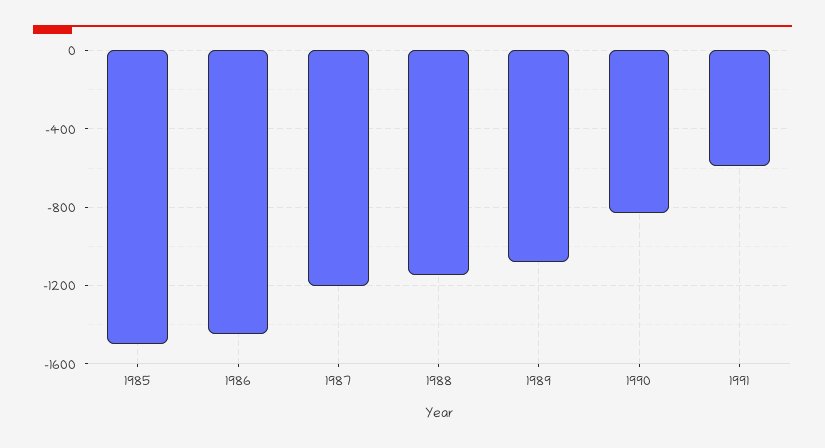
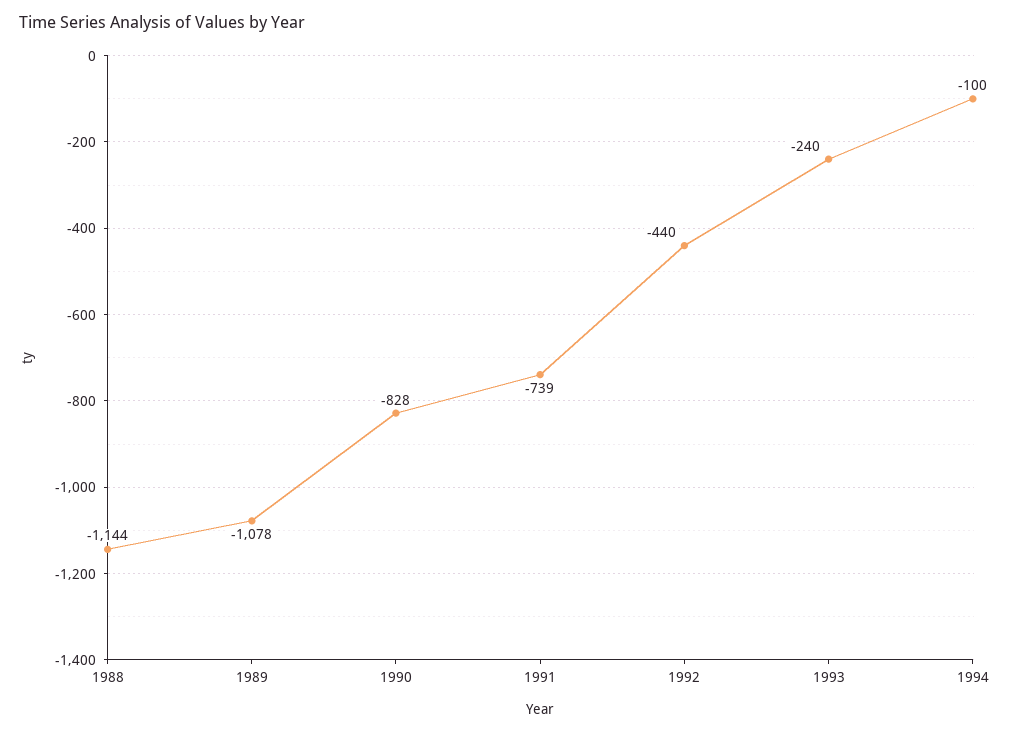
1985: -1500 -> none
1986: -1450 -> none
1987: -1200 -> none
1991: -600 -> -739
1992: none -> -440
1993: none -> -240
1994: none -> -100

